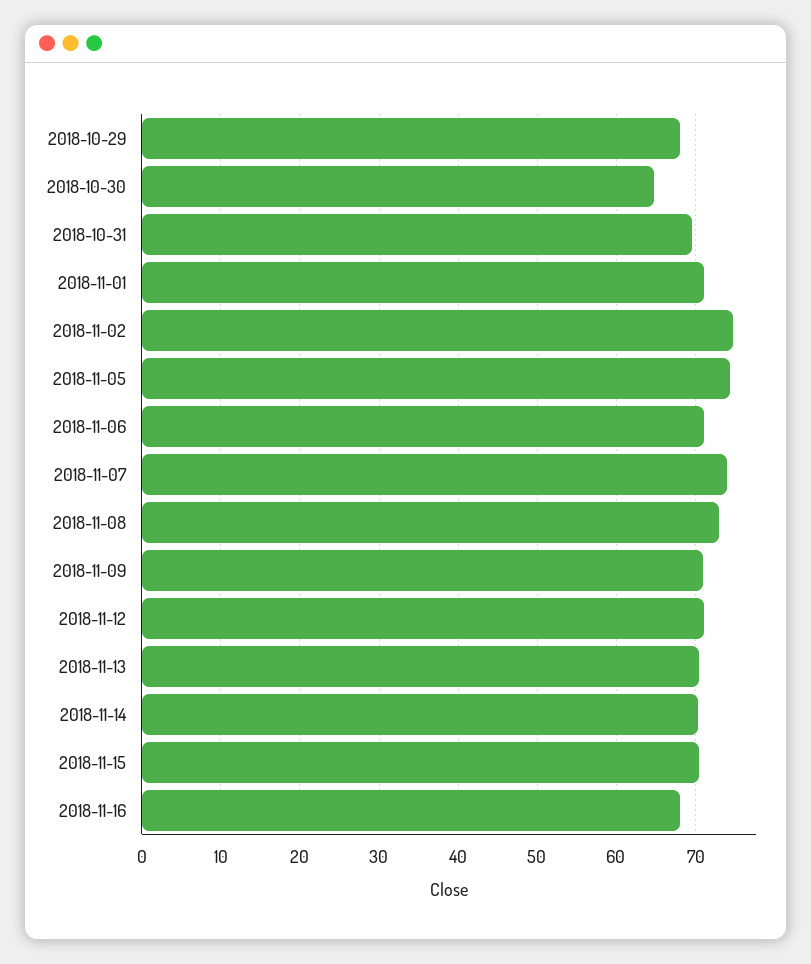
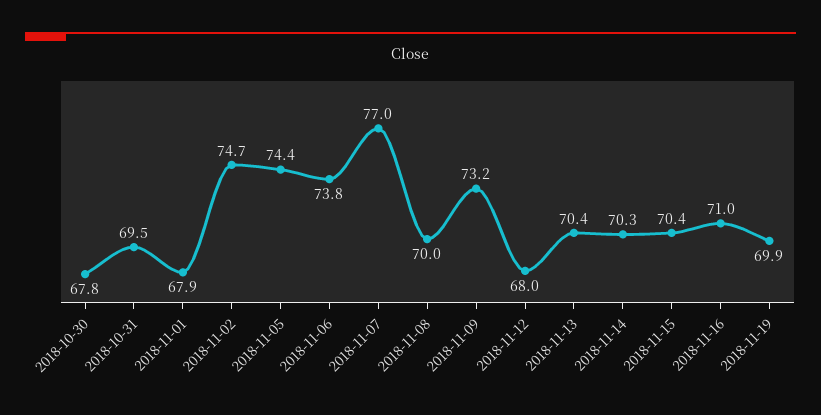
2018-10-29: 68 -> none
2018-10-30: 65 -> 67.8
2018-11-01: 71 -> 67.9
2018-11-06: 71 -> 73.8
2018-11-07: 74 -> 77
2018-11-08: 73 -> 70
2018-11-09: 71 -> 73.2
2018-11-12: 71 -> 68
2018-11-16: 68 -> 71
2018-11-19: none -> 69.9

